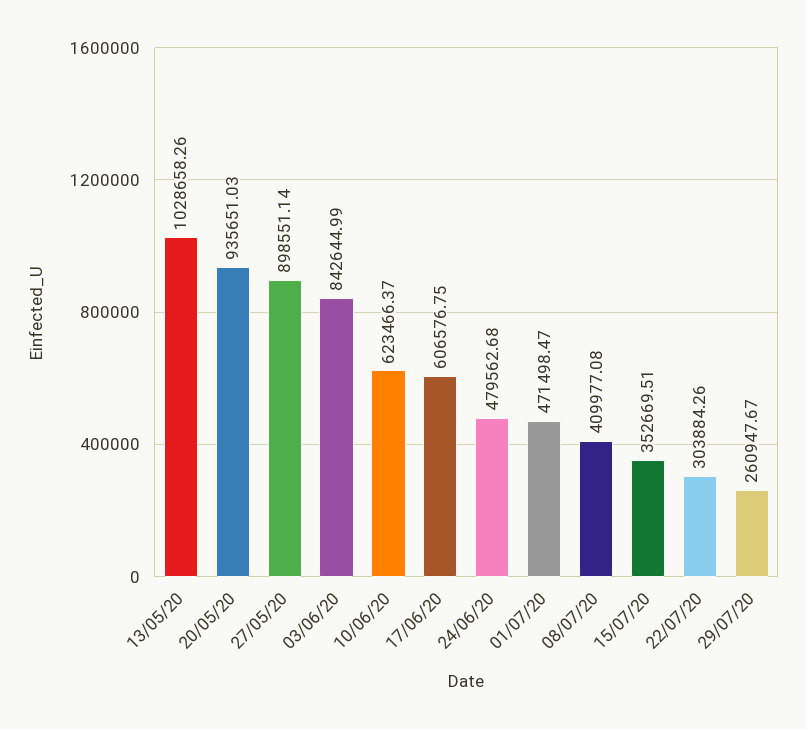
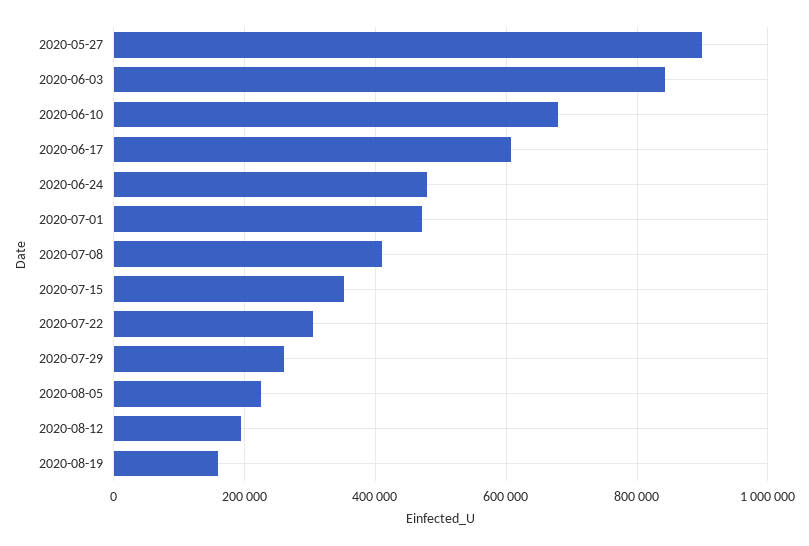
13/05/20: 1028658.26 -> none
20/05/20: 935651.03 -> none
10/06/20: 623466.37 -> 680000
2020-08-05: none -> 220000
2020-08-12: none -> 200000
2020-08-19: none -> 160000

